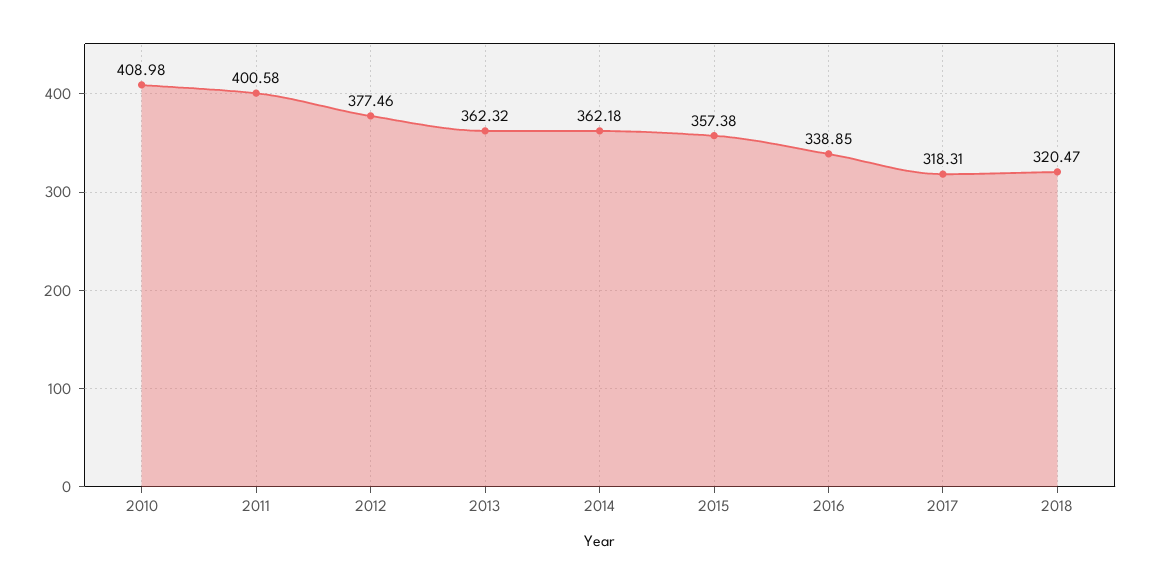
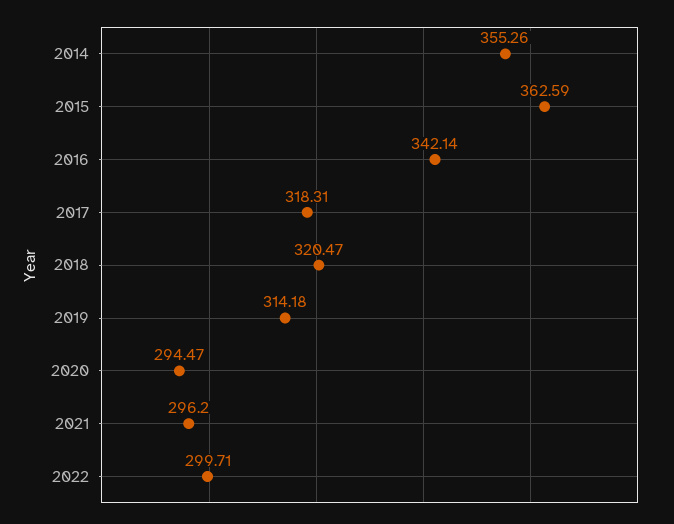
2010: 408.98 -> none
2011: 400.58 -> none
2012: 377.46 -> none
2013: 362.32 -> none
2014: 362.18 -> 355.26
2015: 357.38 -> 362.59
2016: 338.85 -> 342.14
2019: none -> 314.18
2020: none -> 294.47
2021: none -> 296.2
2022: none -> 299.71

